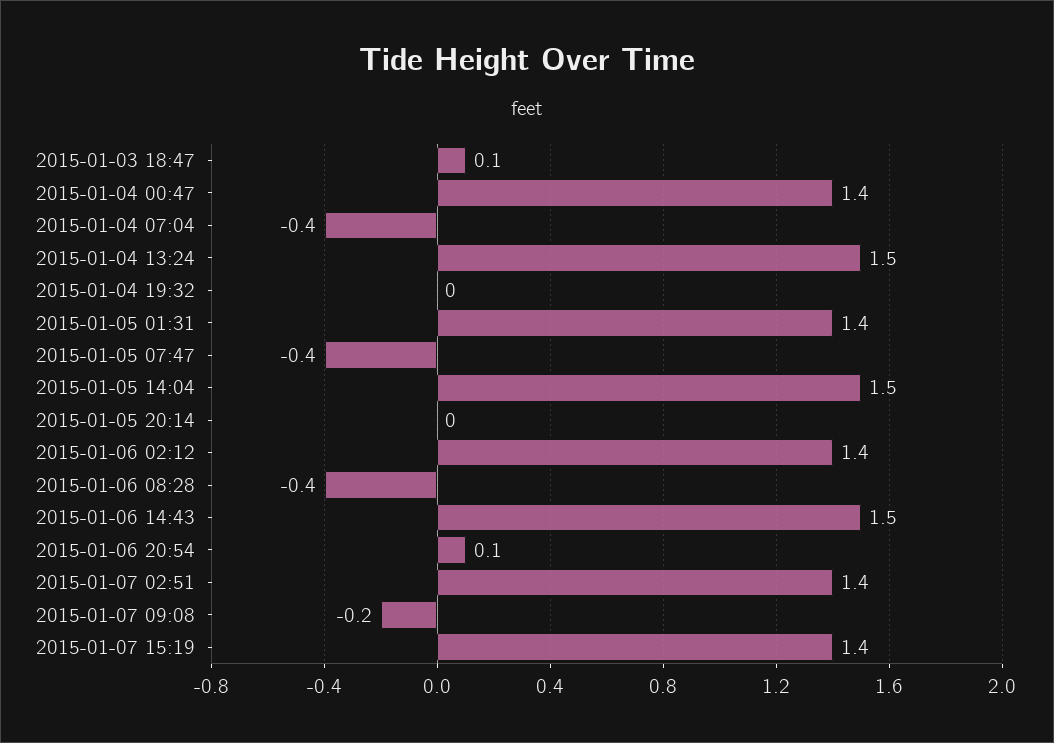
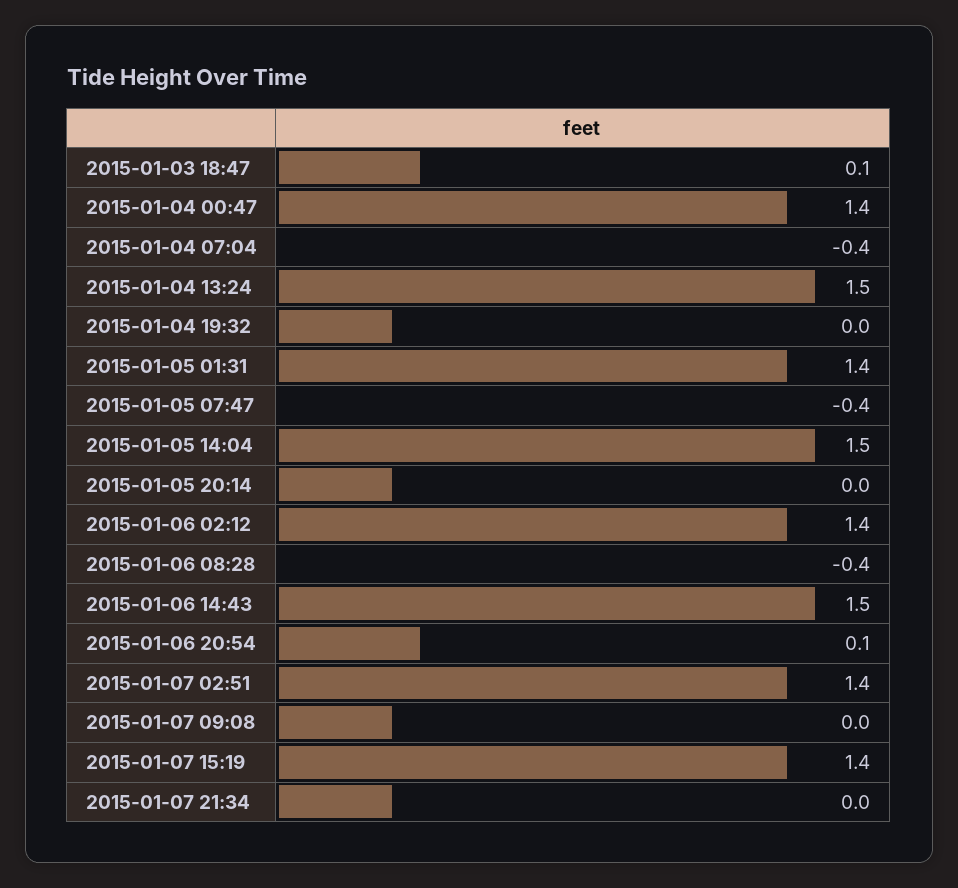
2015-01-07 09:08: -0.2 -> 0
2015-01-07 21:34: none -> 0

